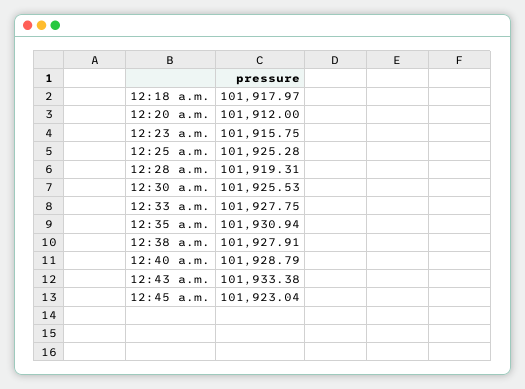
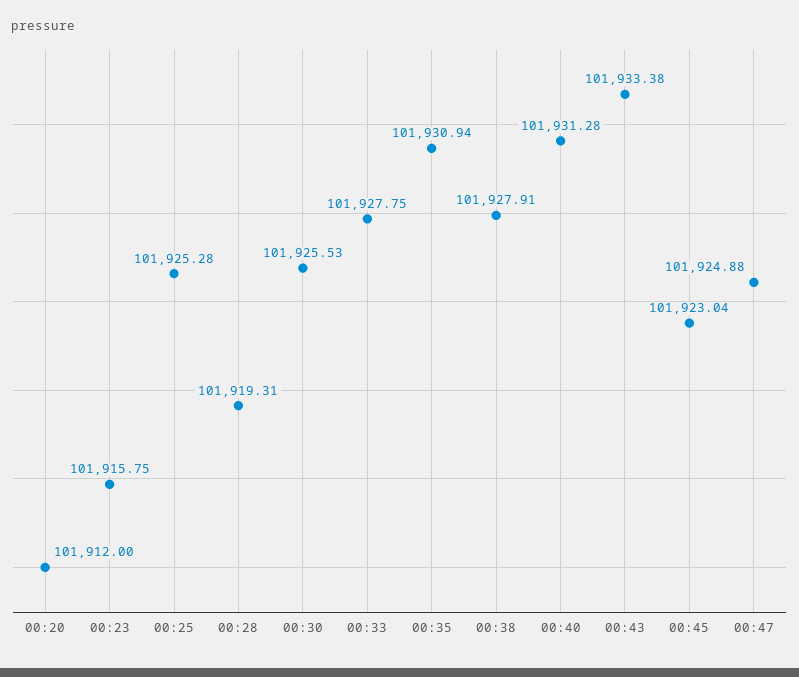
12:18 a.m.: 101917.97 -> none
12:40 a.m.: 101928.79 -> 101931.28
00:47: none -> 101924.88

